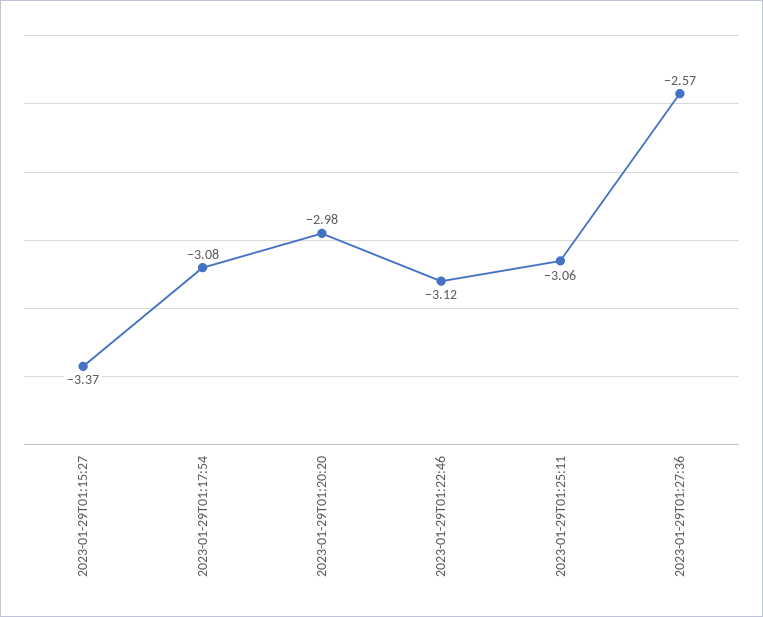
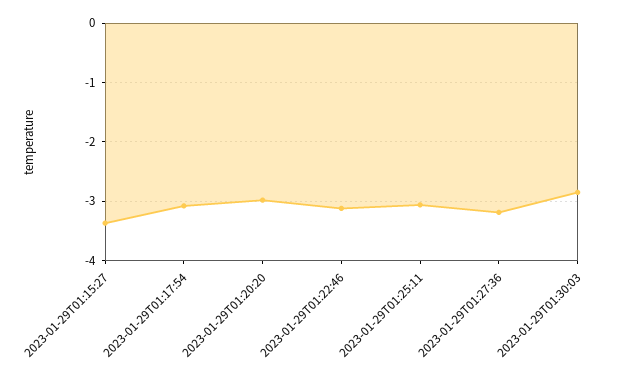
2023-01-29T01:27:36: -2.57 -> -3.2
2023-01-29T01:30:03: none -> -2.8

